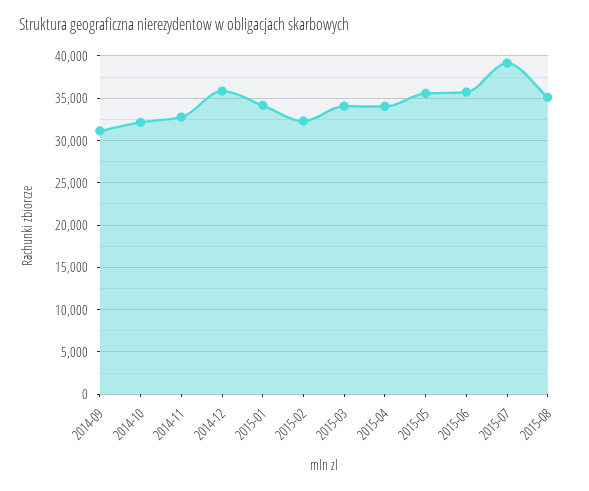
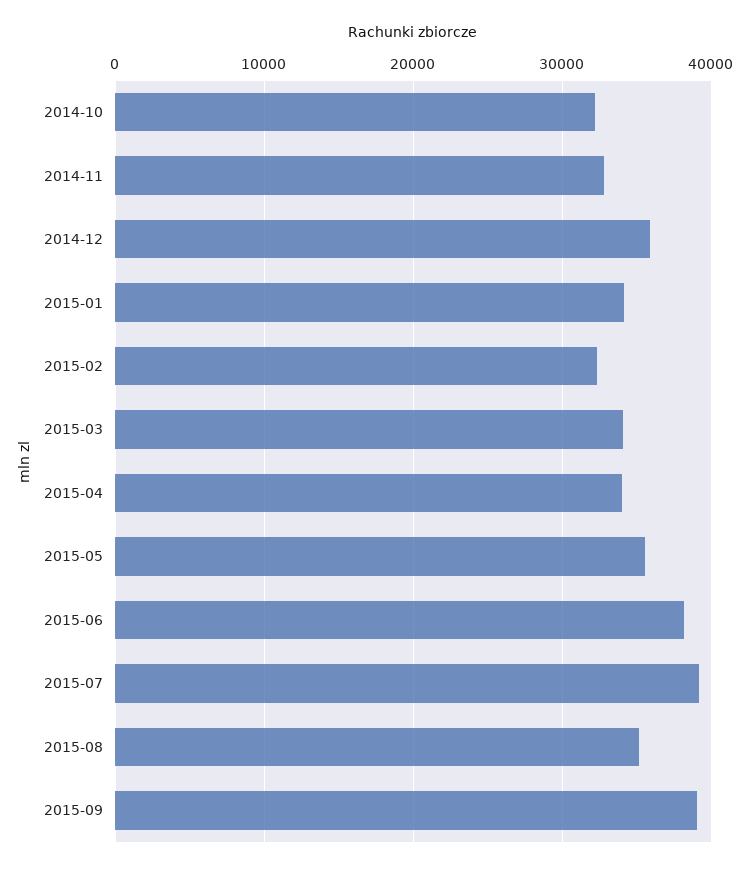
2014-09: 31000 -> none
2015-06: 36000 -> 38000
2015-09: none -> 39000

